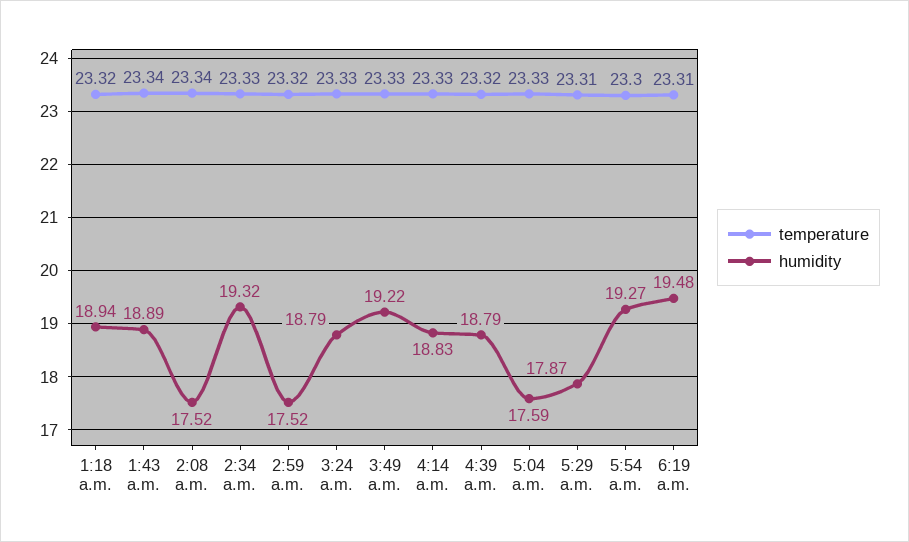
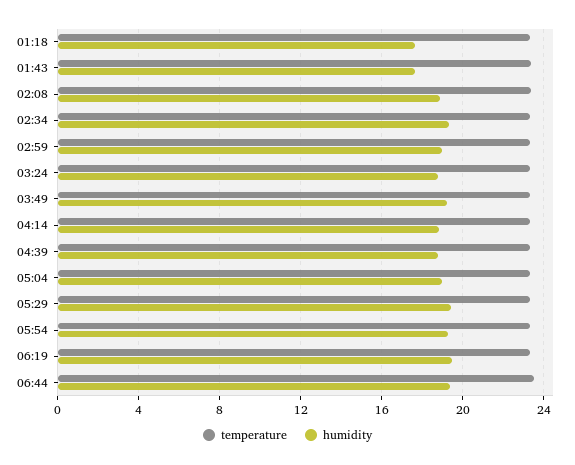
humidity, 1:18 a.m.: 18.94 -> 17.5
humidity, 1:43 a.m.: 18.89 -> 17.5
humidity, 2:08 a.m.: 17.52 -> 19
humidity, 2:59 a.m.: 17.52 -> 19
humidity, 5:04 a.m.: 17.59 -> 19
humidity, 5:29 a.m.: 17.87 -> 19.5
temperature, 06:44: none -> 23.5
humidity, 06:44: none -> 19.5

